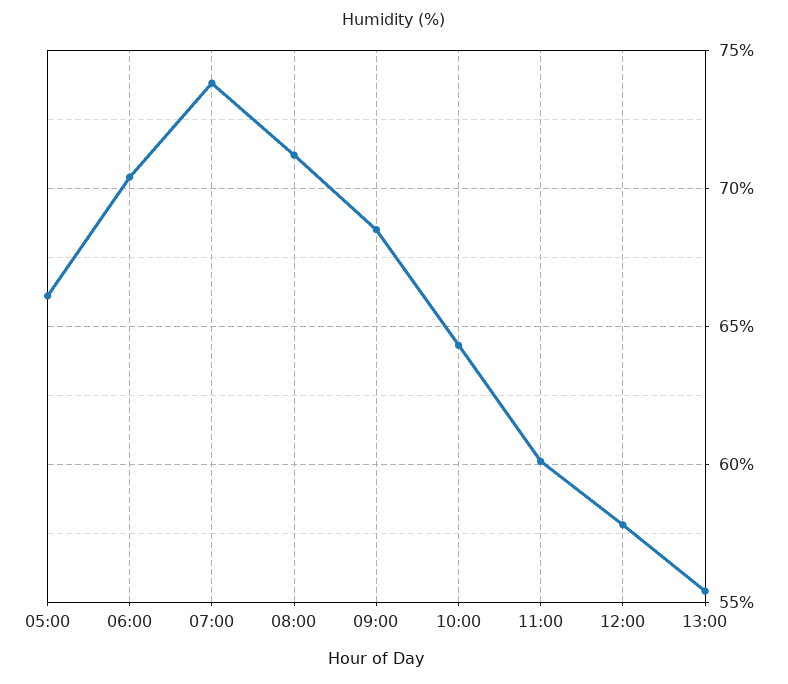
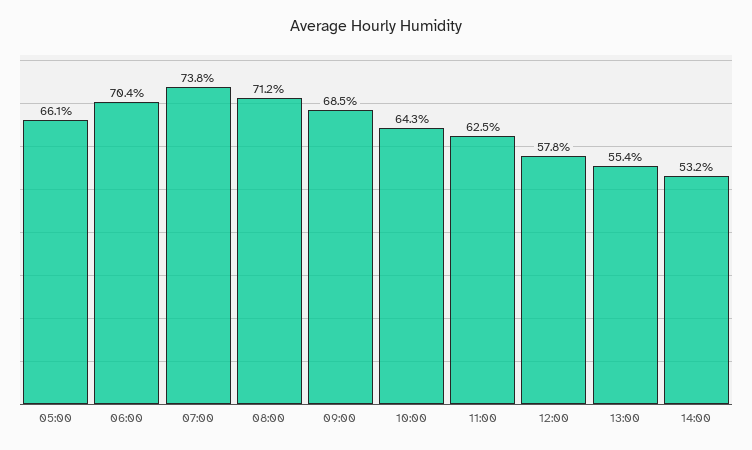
11:00: 60 -> 62.5
14:00: none -> 53.2

